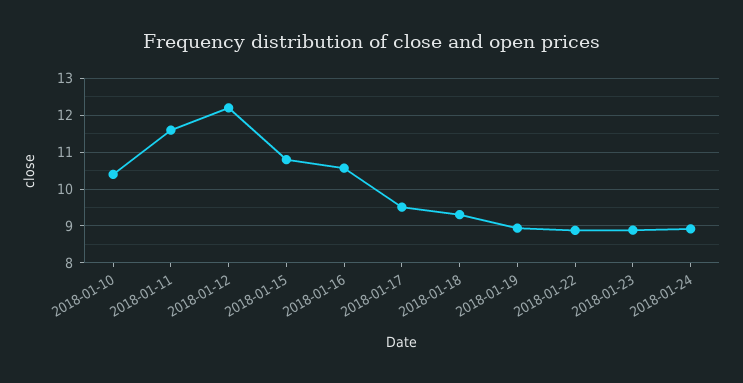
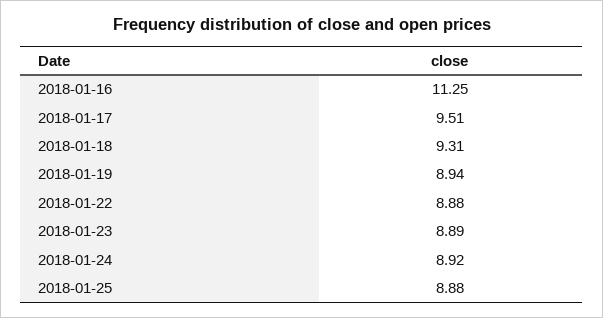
2018-01-10: 10.4 -> none
2018-01-11: 11.6 -> none
2018-01-12: 12.2 -> none
2018-01-15: 10.8 -> none
2018-01-16: 10.6 -> 11.25
2018-01-25: none -> 8.88

